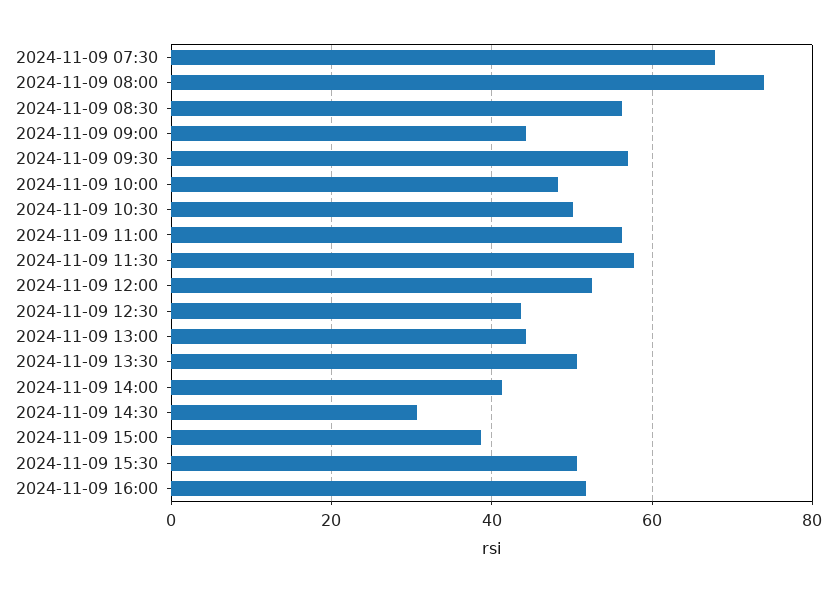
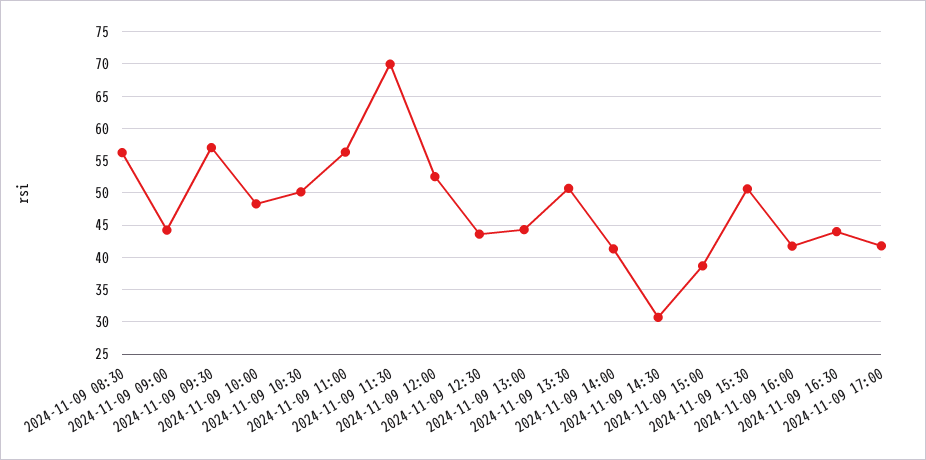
2024-11-09 07:30: 68 -> none
2024-11-09 08:00: 74 -> none
2024-11-09 11:30: 58 -> 70
2024-11-09 16:00: 52 -> 42
2024-11-09 16:30: none -> 44
2024-11-09 17:00: none -> 42

